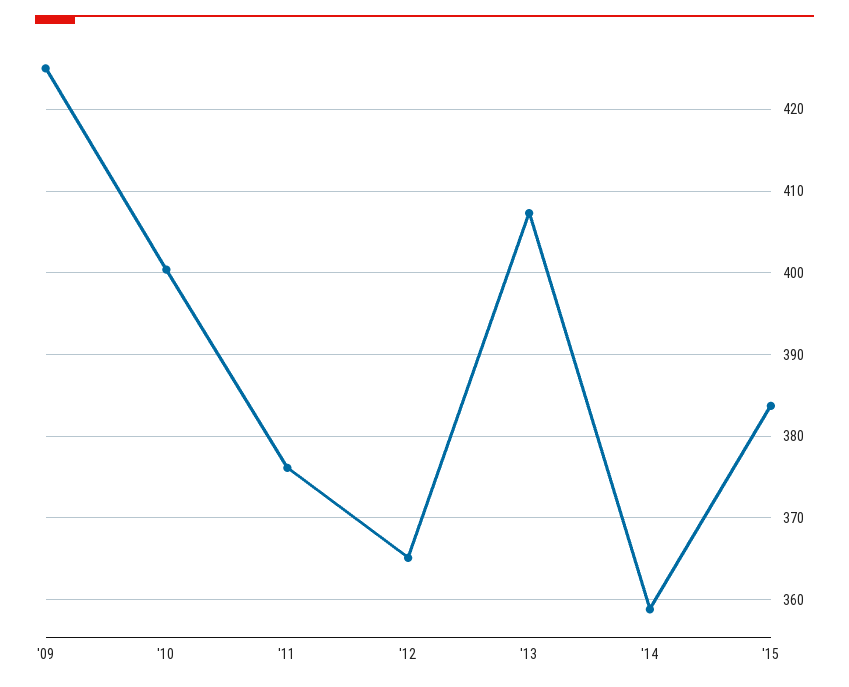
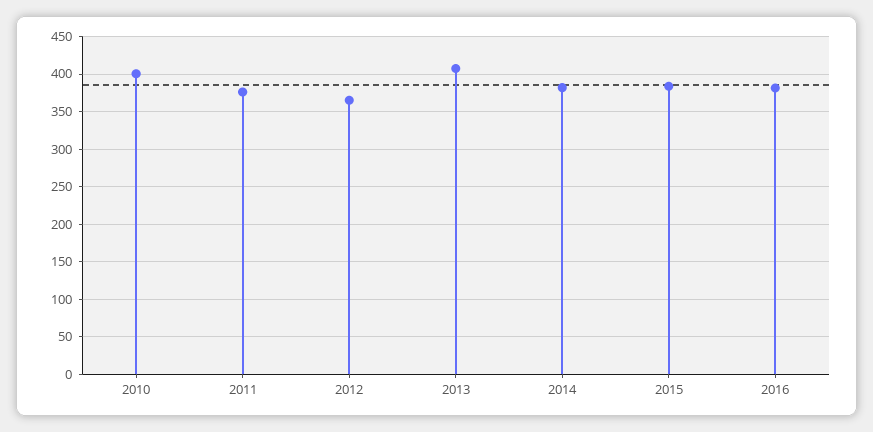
'09: 425 -> none
'14: 359 -> 380
2016: none -> 380

